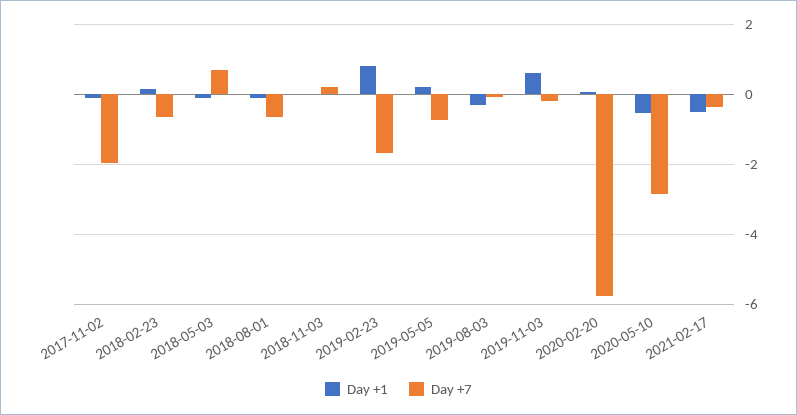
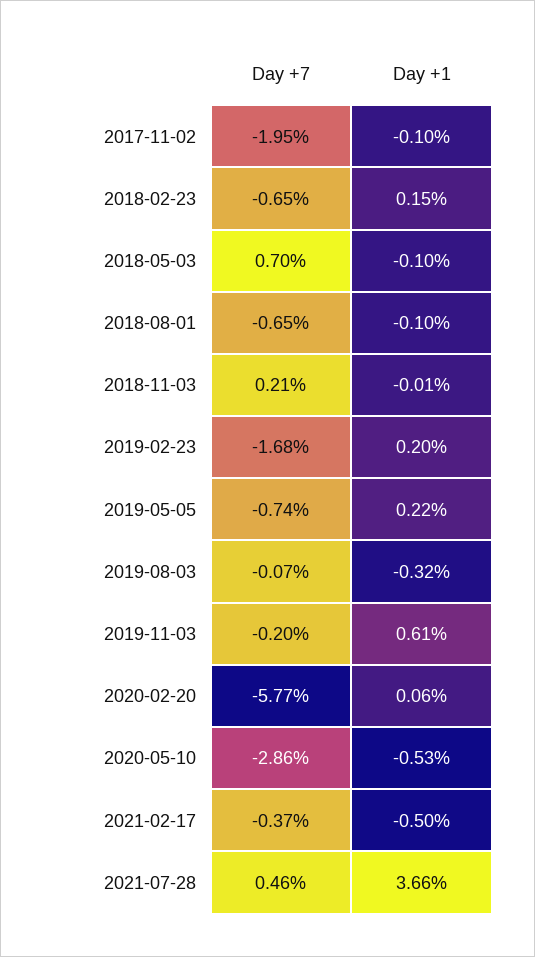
Day +1, 2019-02-23: 0.8 -> 0.2
Day +7, 2021-07-28: none -> 0.46
Day +1, 2021-07-28: none -> 3.66

